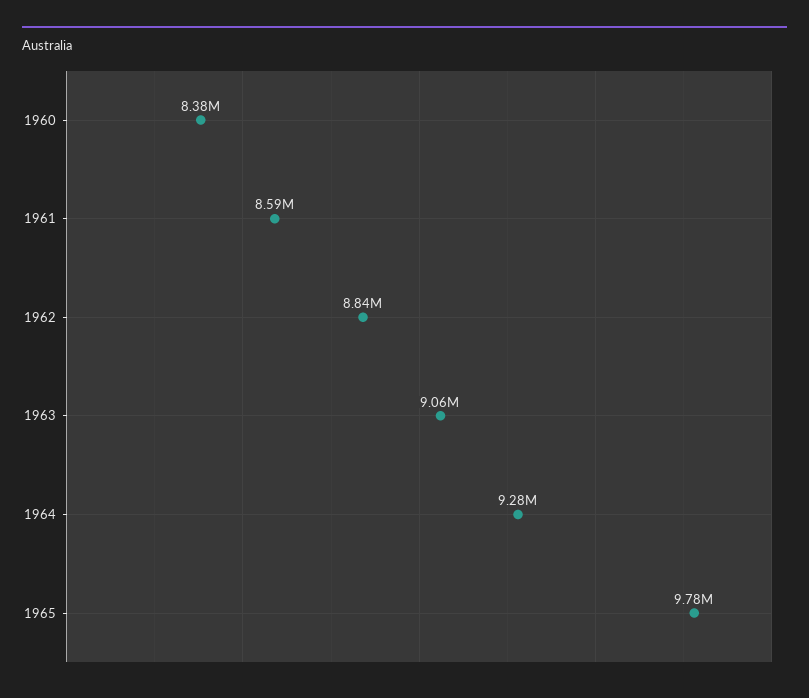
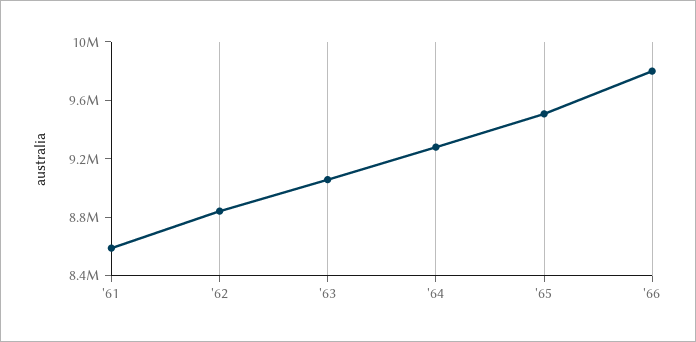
1960: 8380000 -> none
1965: 9780000 -> 9500000
'66: none -> 9800000

